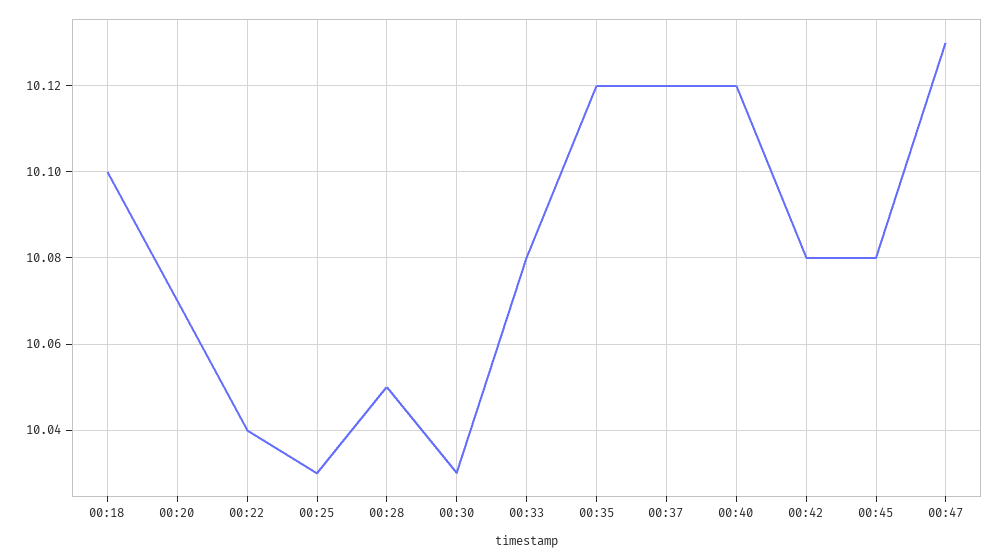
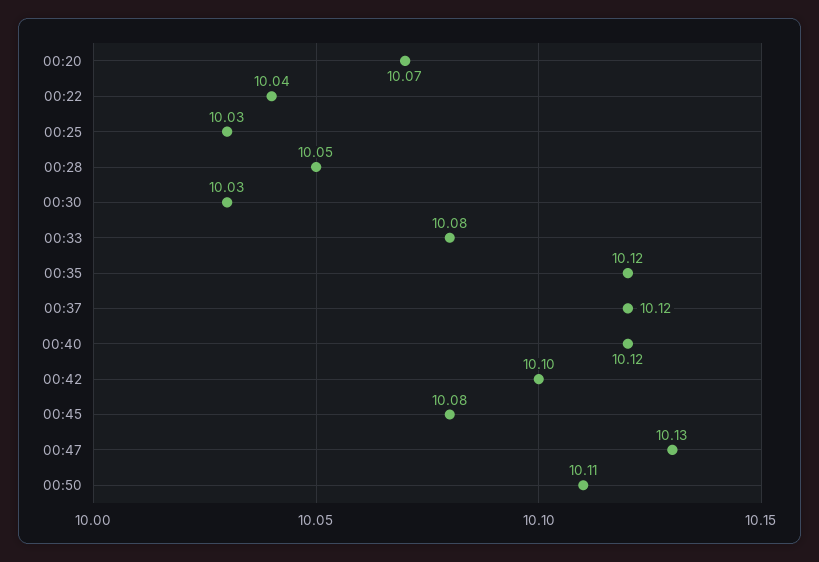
00:18: 10.1 -> none
00:42: 10.08 -> 10.1
00:50: none -> 10.11

